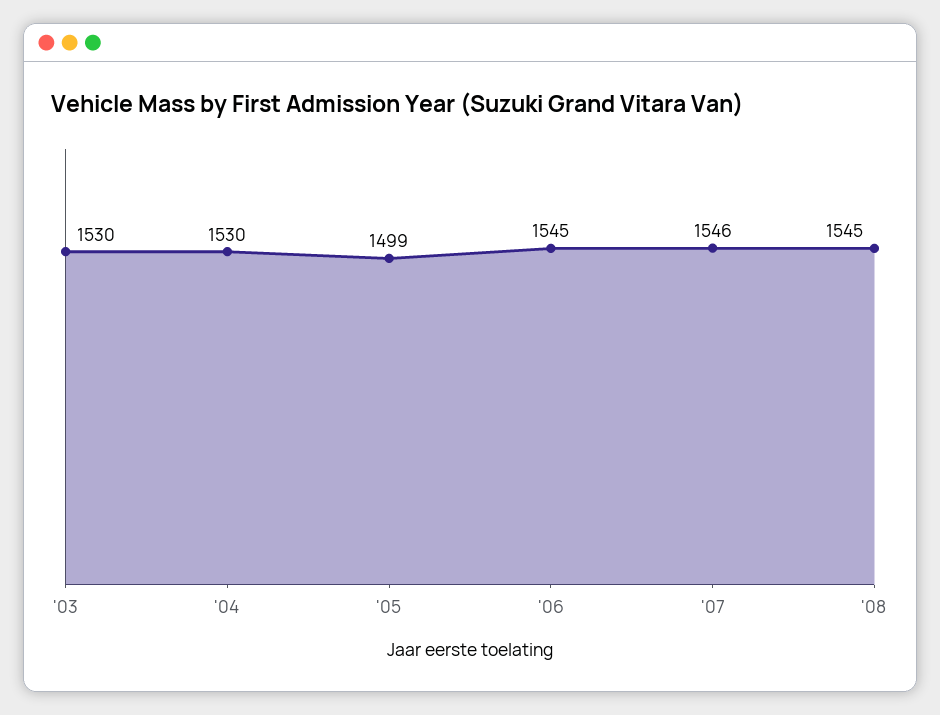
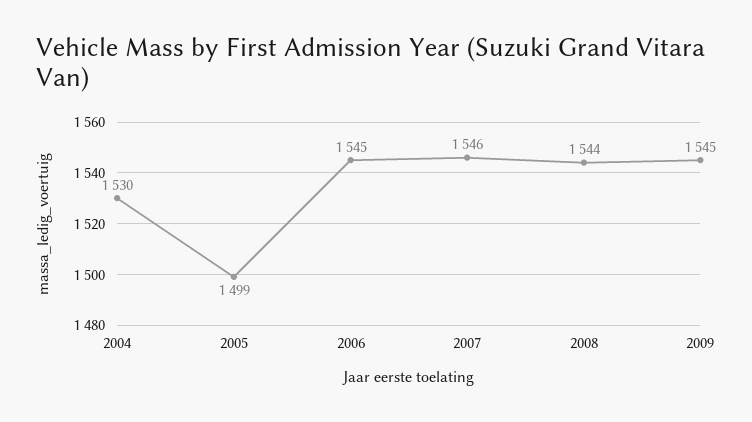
'03: 1530 -> none
'08: 1545 -> 1544
2009: none -> 1545

